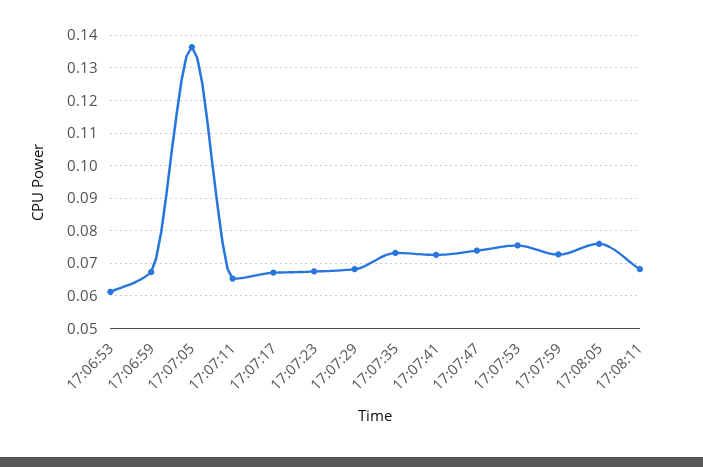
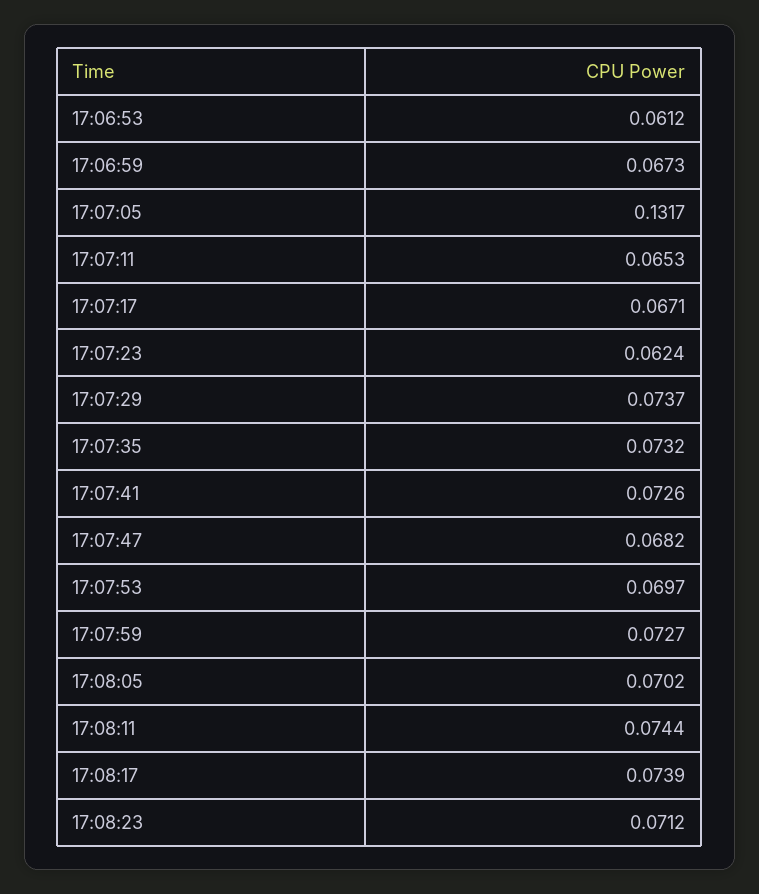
17:07:05: 0.136 -> 0.1317
17:07:23: 0.068 -> 0.0624
17:07:29: 0.068 -> 0.0737
17:07:47: 0.074 -> 0.0682
17:07:53: 0.076 -> 0.0697
17:08:05: 0.076 -> 0.0702
17:08:11: 0.068 -> 0.0744
17:08:17: none -> 0.0739
17:08:23: none -> 0.0712

